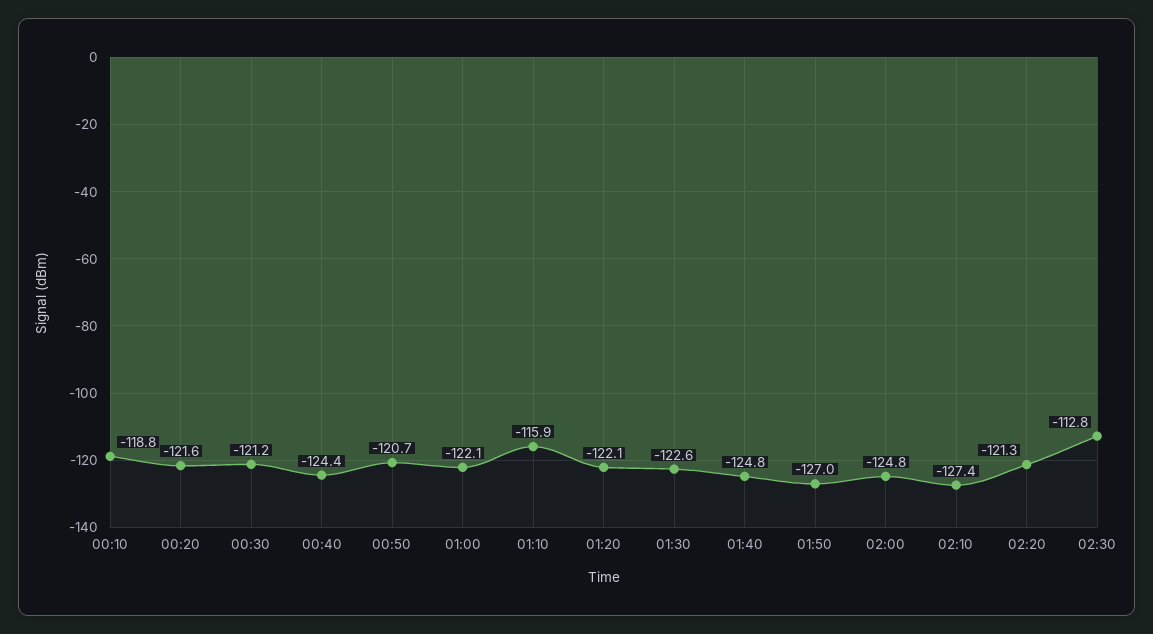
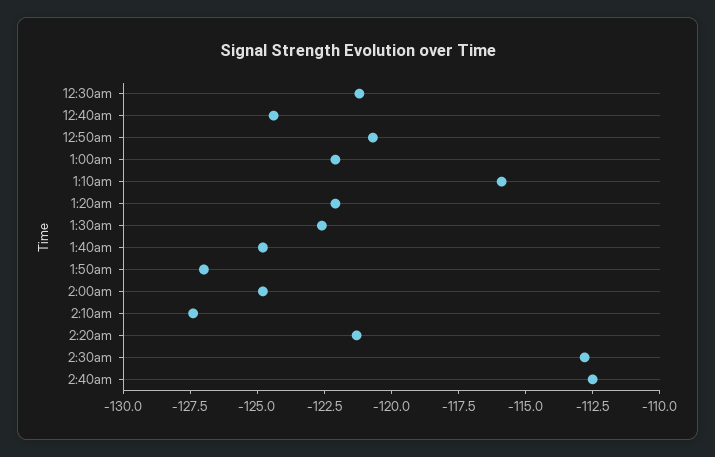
00:10: -118.8 -> none
00:20: -121.6 -> none
2:40am: none -> -112.5

